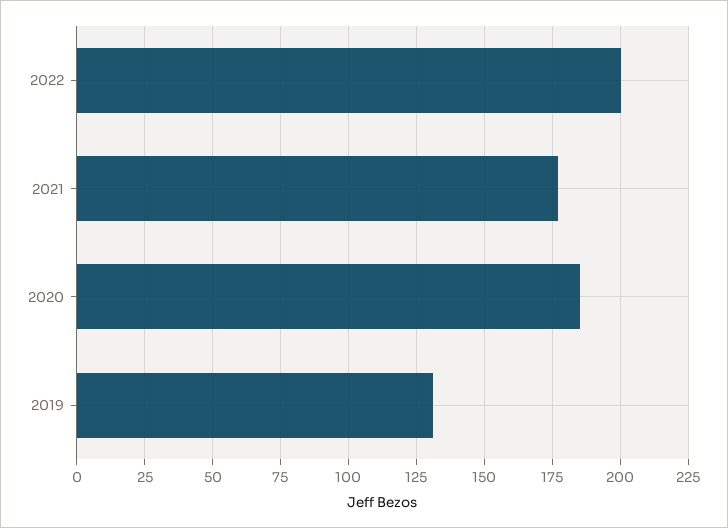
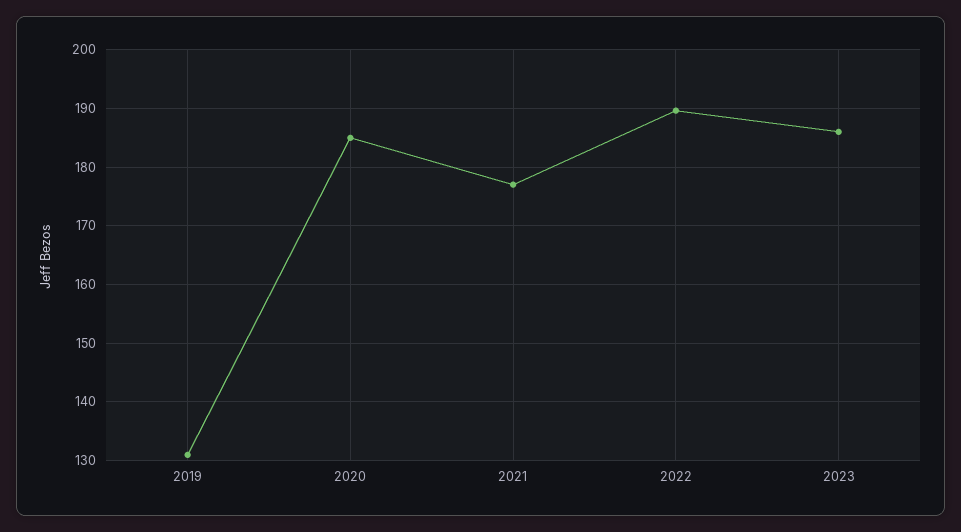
2022: 200 -> 190
2023: none -> 186

